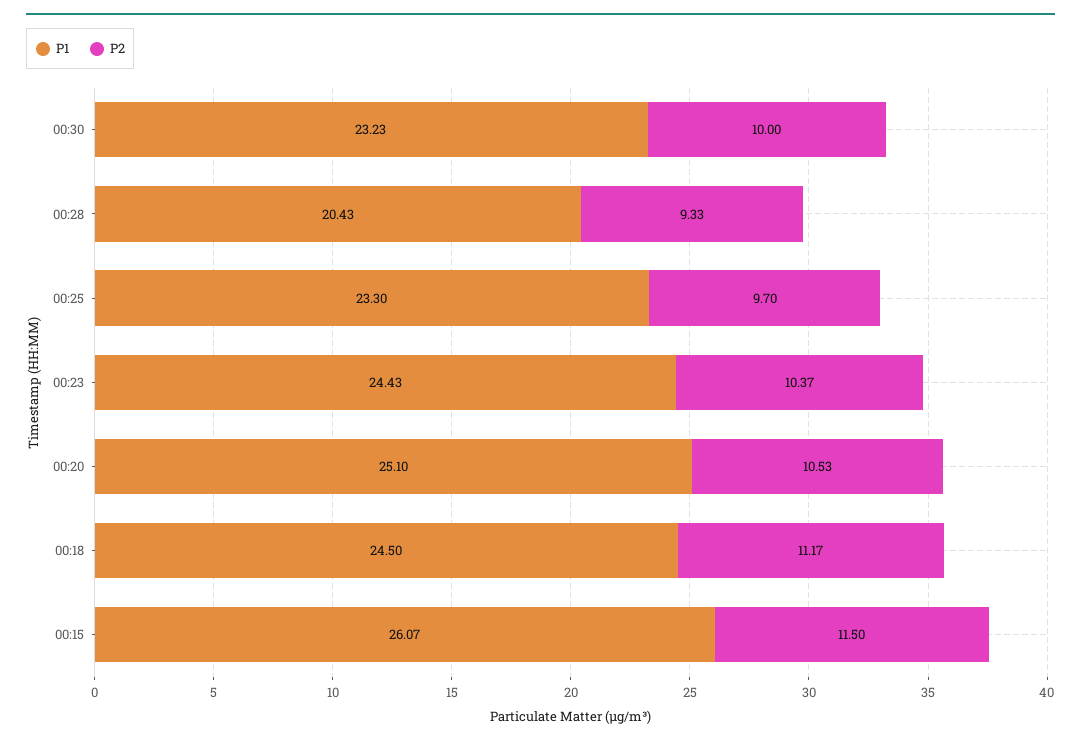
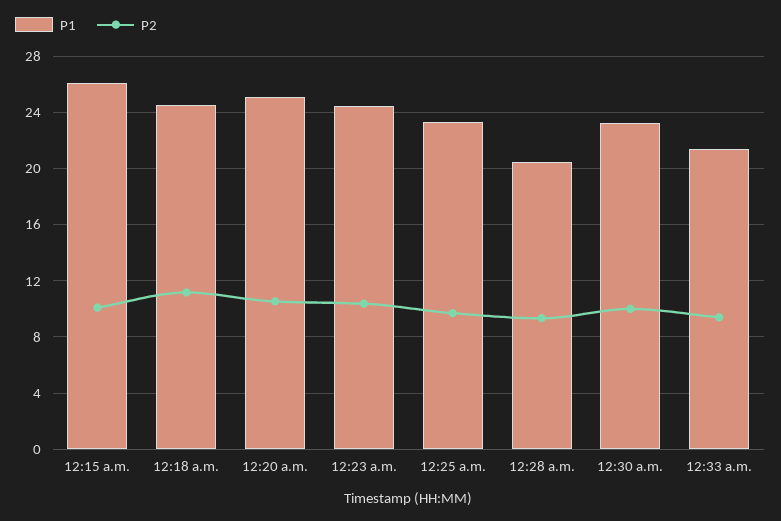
P2, 00:15: 11.5 -> 10
P1, 12:33 a.m.: none -> 21.5
P2, 12:33 a.m.: none -> 9.5

